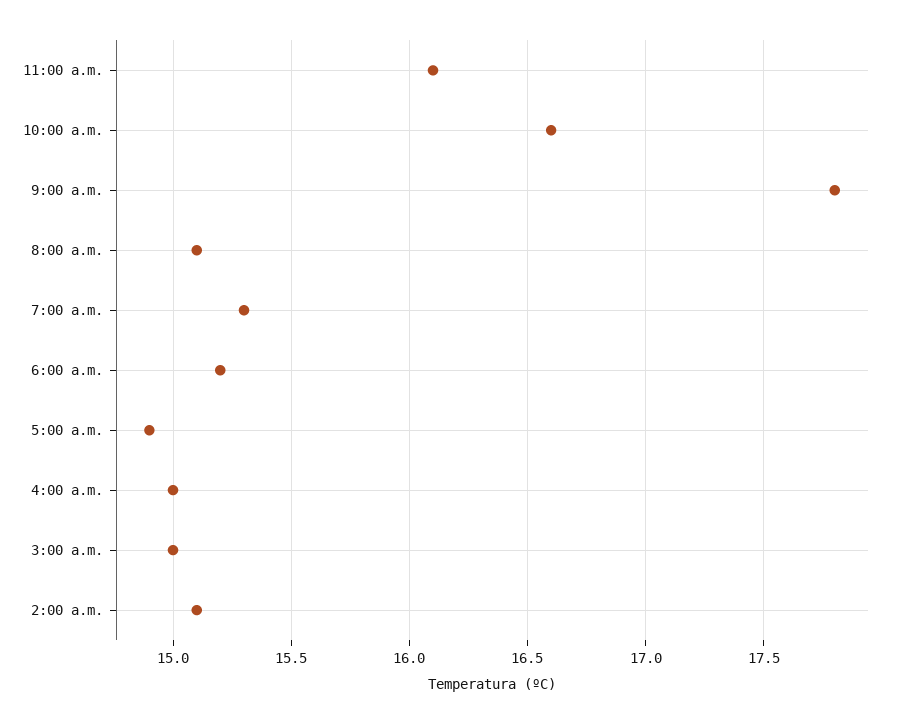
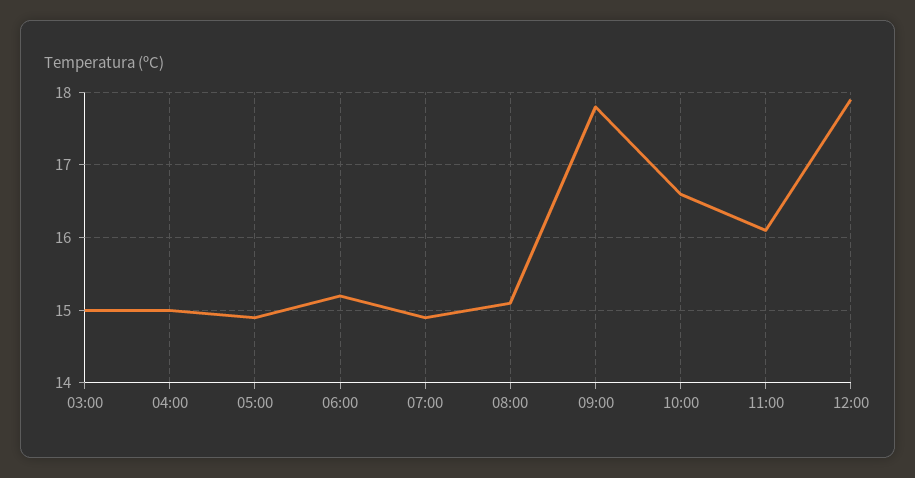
7:00 a.m.: 15.3 -> 14.9
2:00 a.m.: 15.1 -> none
12:00: none -> 17.9

